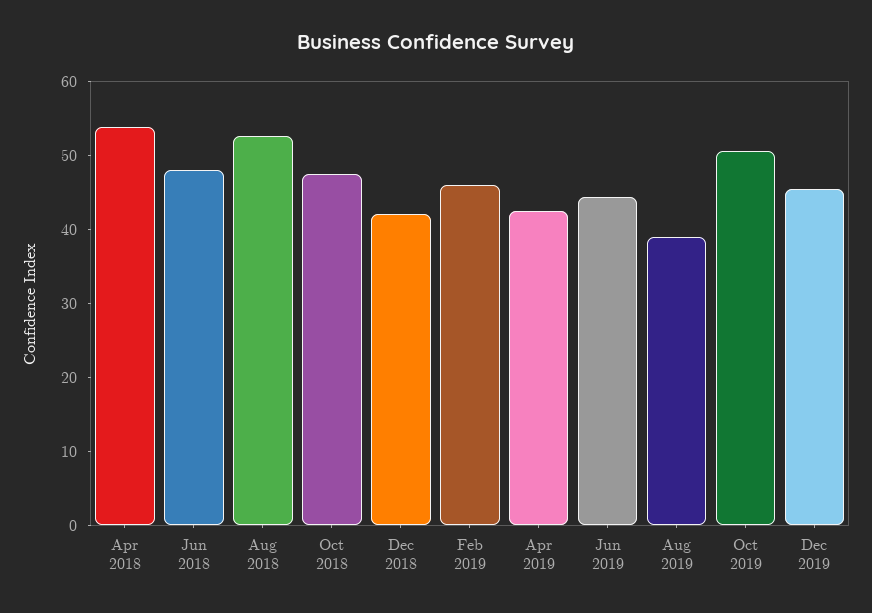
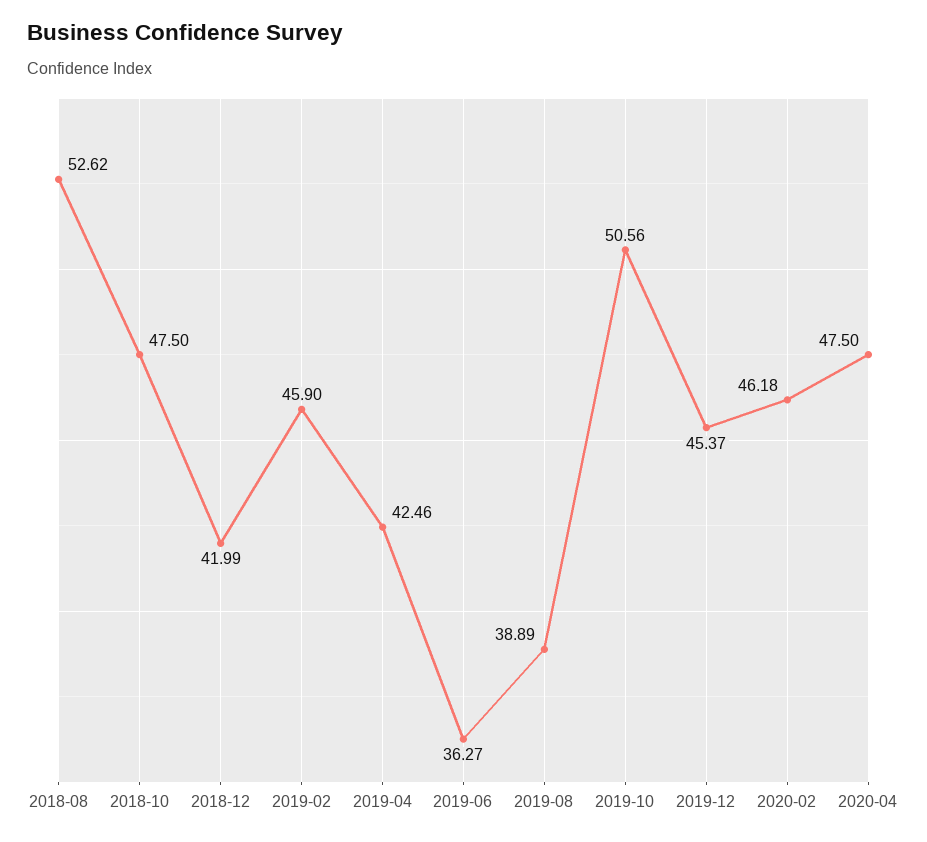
Apr 2018: 54 -> none
Jun 2018: 48 -> none
Jun 2019: 44 -> 36.27
2020-02: none -> 46.18
2020-04: none -> 47.5

